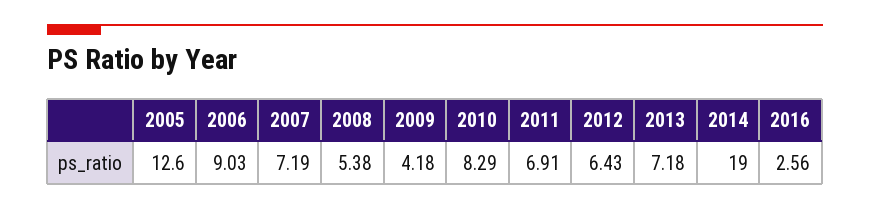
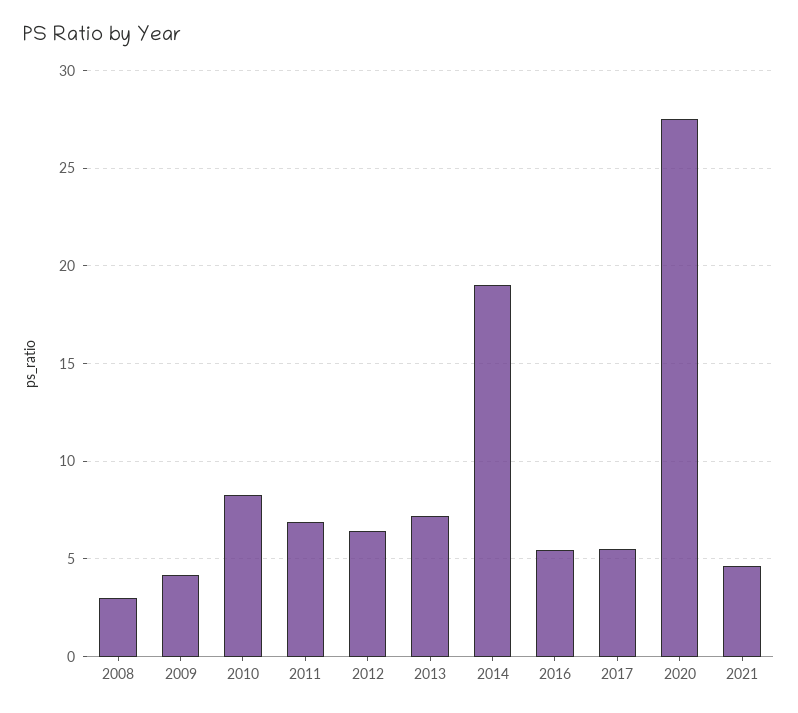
2005: 12.6 -> none
2006: 9.03 -> none
2007: 7.19 -> none
2008: 5.38 -> 3
2016: 2.56 -> 5.5
2017: none -> 5.5
2020: none -> 27.5
2021: none -> 4.5

